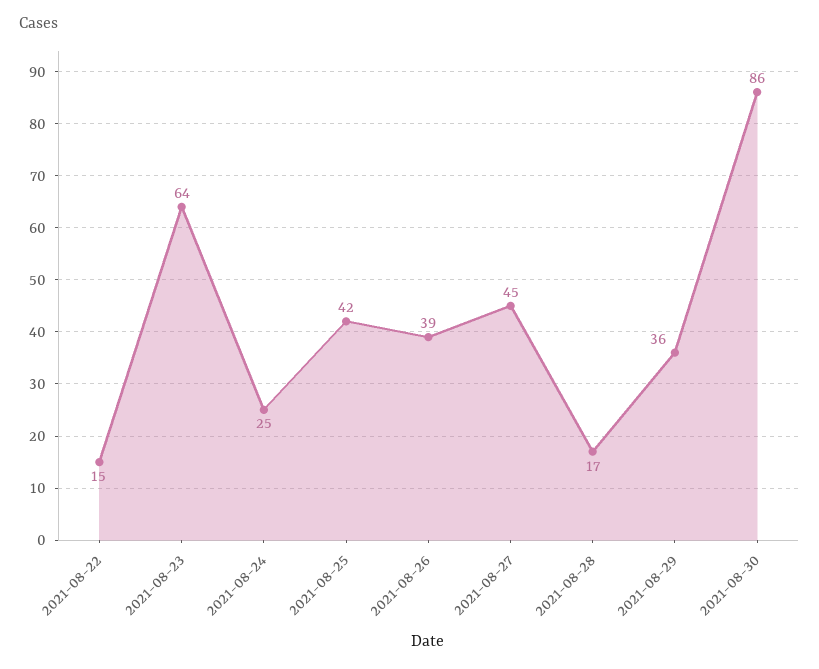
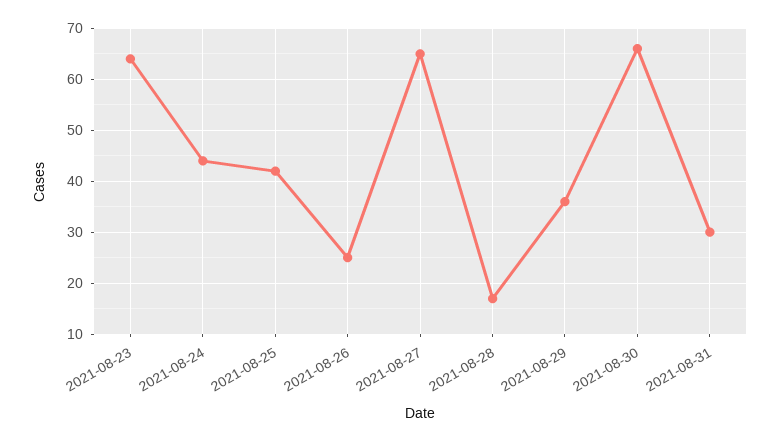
2021-08-22: 15 -> none
2021-08-24: 25 -> 45
2021-08-26: 39 -> 25
2021-08-27: 45 -> 65
2021-08-30: 86 -> 65
2021-08-31: none -> 30

